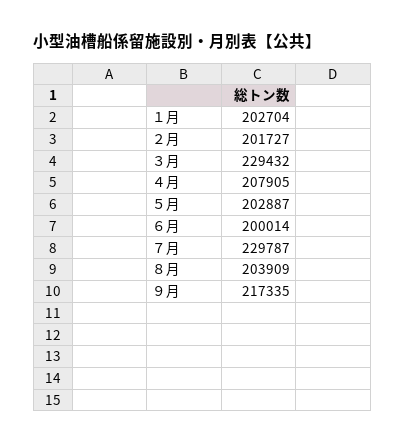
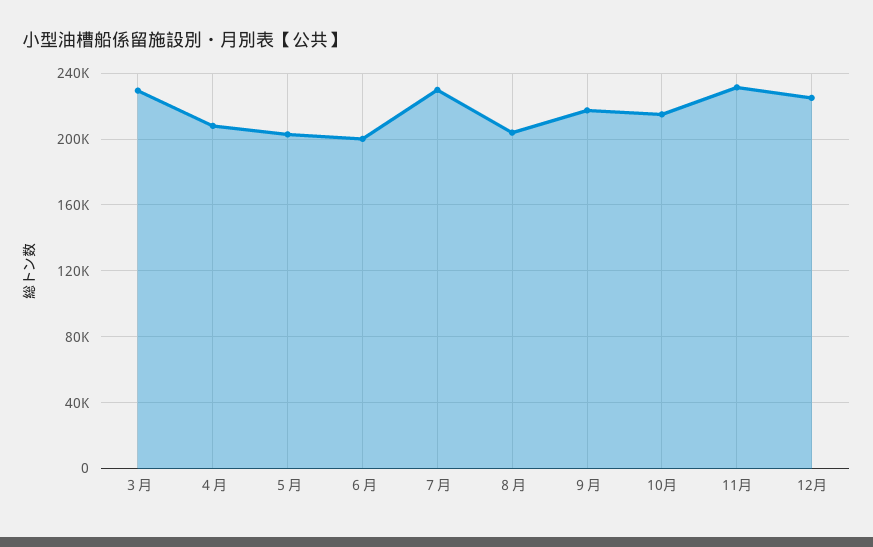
１月: 202704 -> none
２月: 201727 -> none
10月: none -> 215000
11月: none -> 230000
12月: none -> 225000

